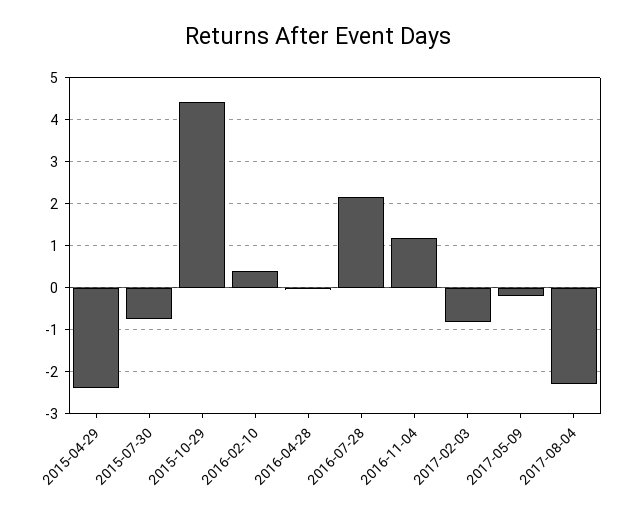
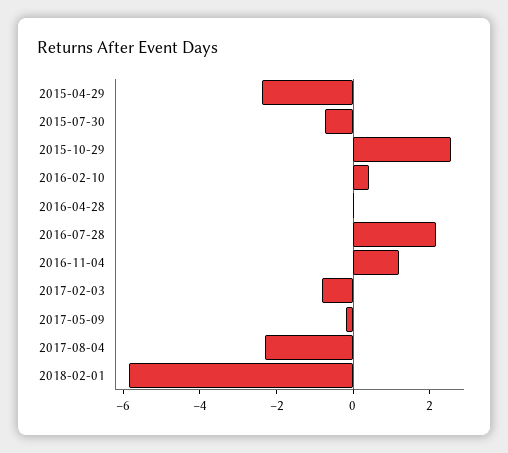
2015-10-29: 4.4 -> 2.5
2018-02-01: none -> -6

